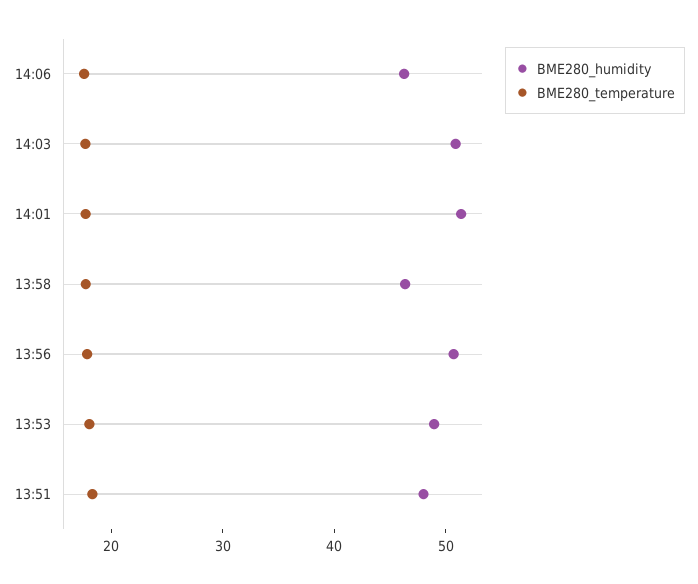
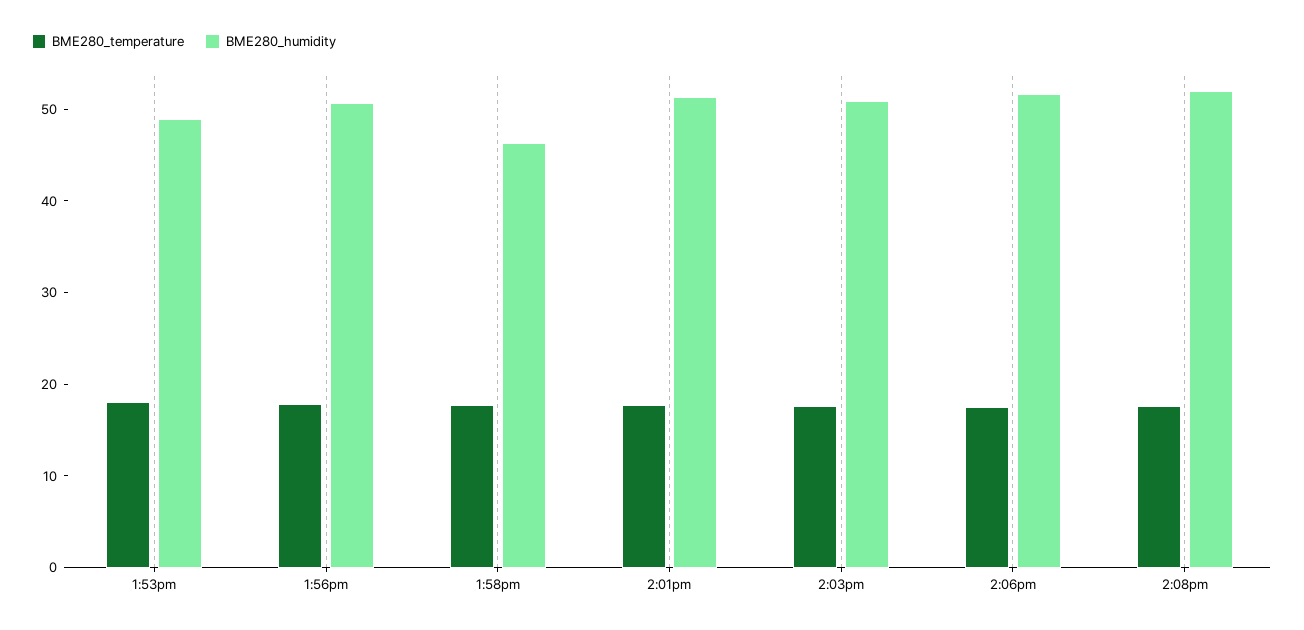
BME280_humidity, 14:06: 46 -> 52
BME280_humidity, 13:51: 48 -> none
BME280_temperature, 13:51: 18 -> none
BME280_temperature, 2:08pm: none -> 18
BME280_humidity, 2:08pm: none -> 52

